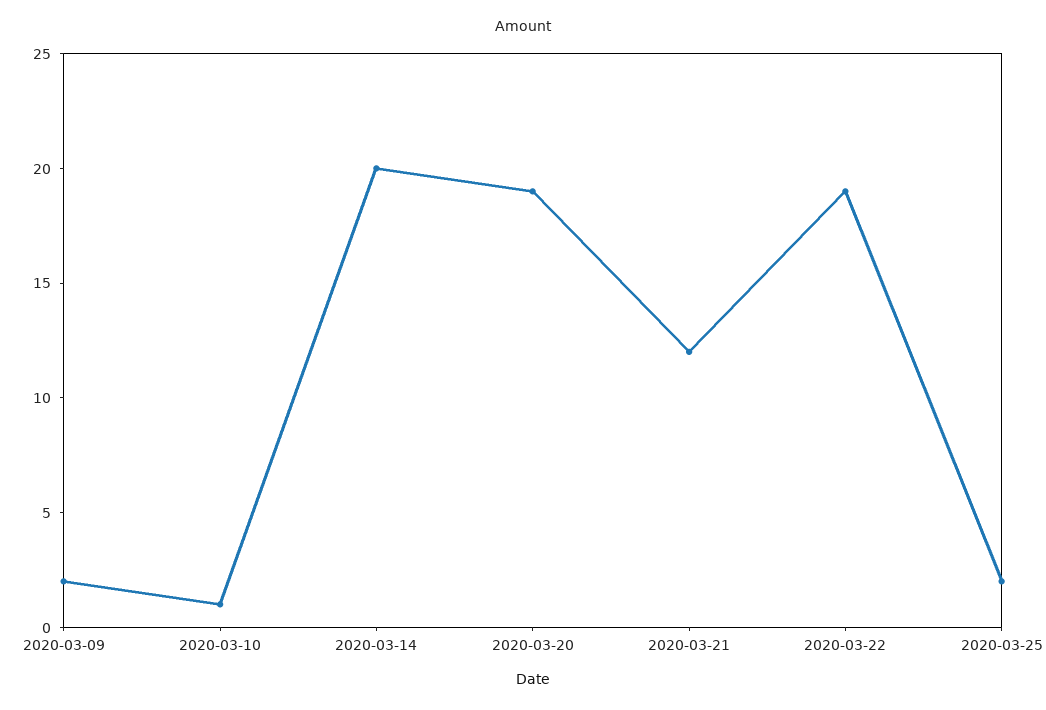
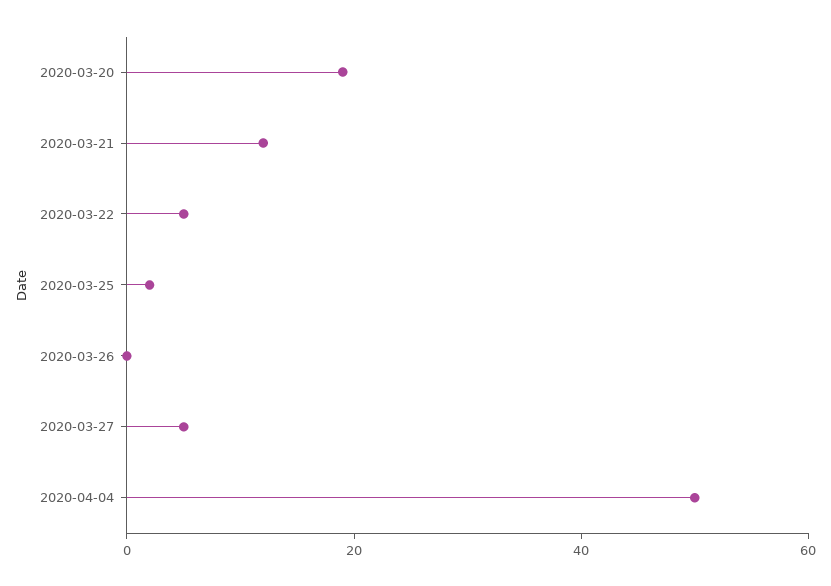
2020-03-09: 2 -> none
2020-03-10: 1 -> none
2020-03-14: 20 -> none
2020-03-22: 19 -> 5
2020-03-26: none -> 0
2020-03-27: none -> 5
2020-04-04: none -> 50

